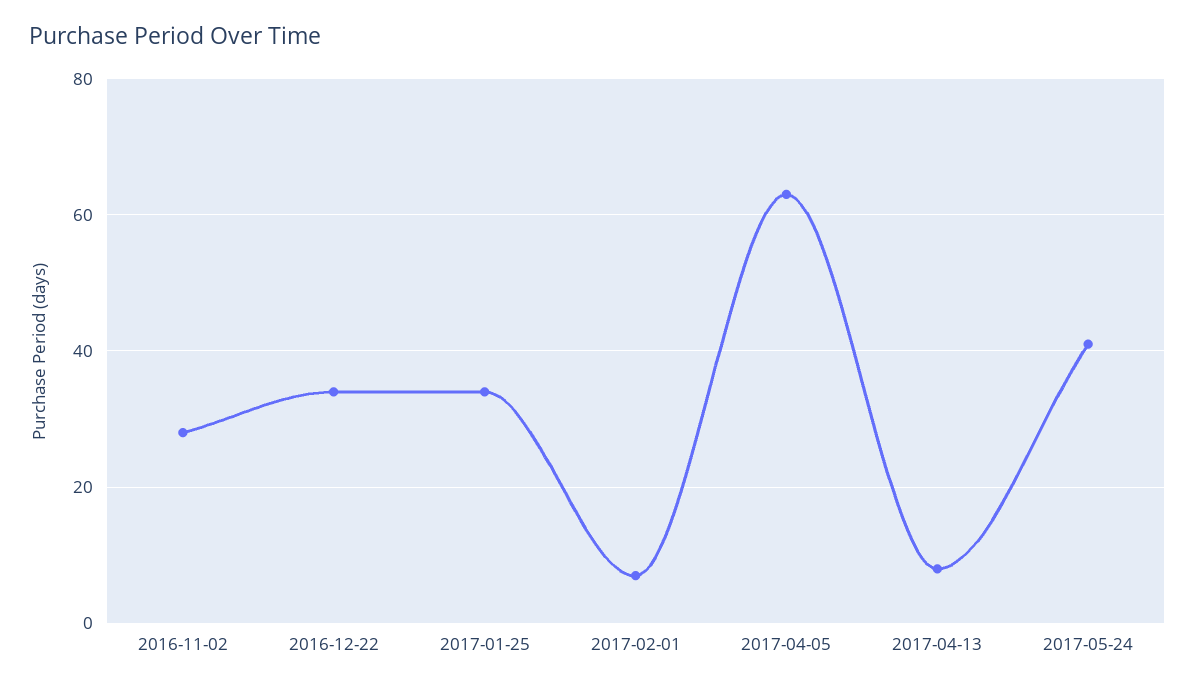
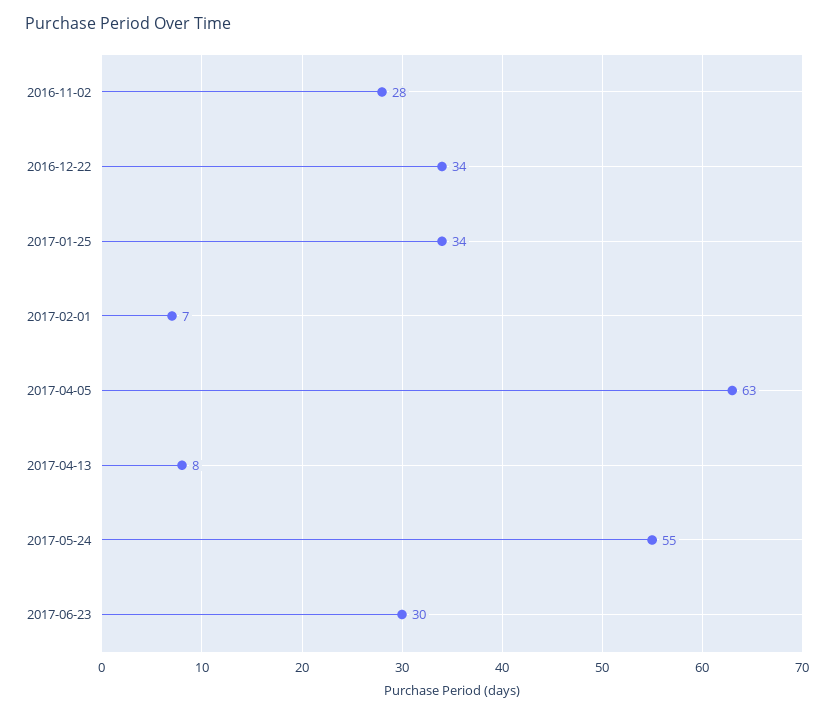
2017-05-24: 40 -> 55
2017-06-23: none -> 30

